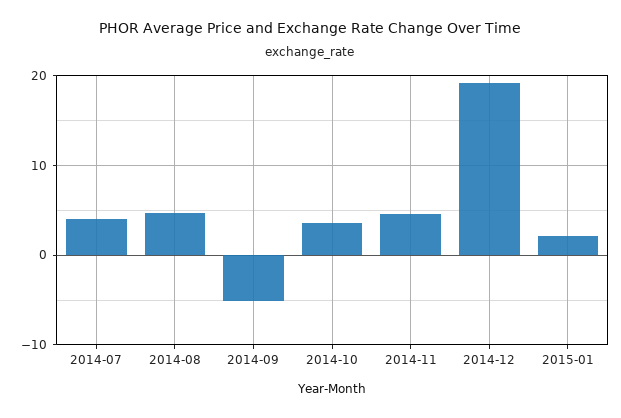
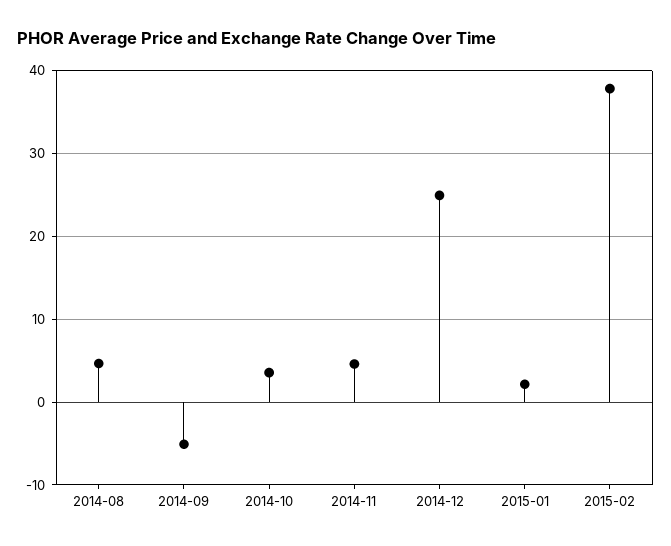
2014-07: 4 -> none
2014-12: 19 -> 25
2015-02: none -> 38

